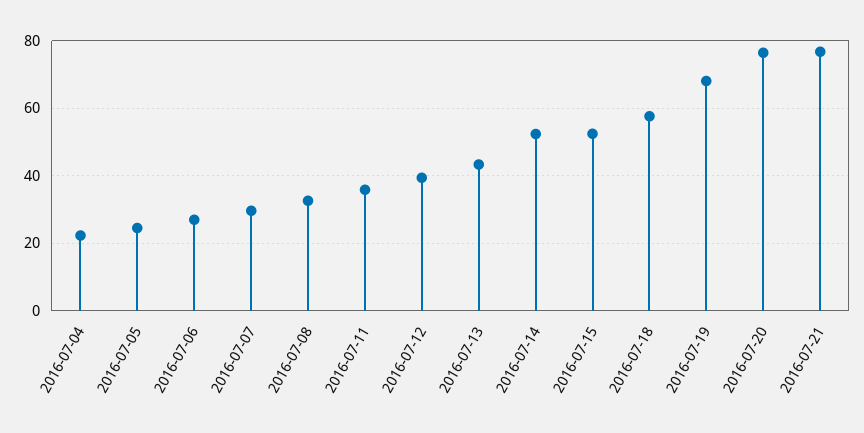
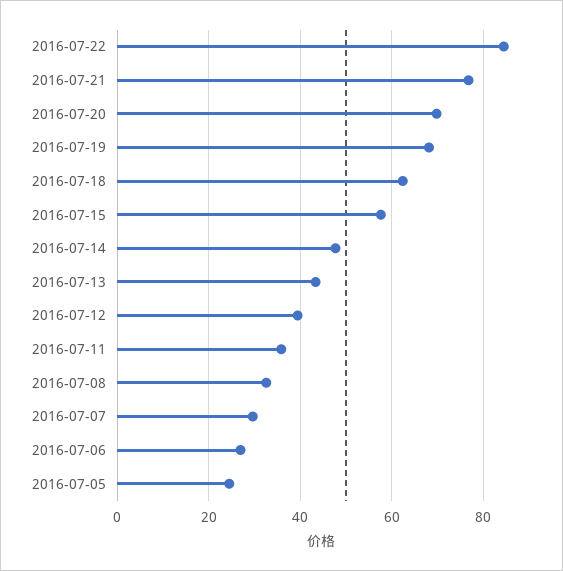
2016-07-04: 22 -> none
2016-07-14: 52 -> 48
2016-07-15: 52 -> 58
2016-07-18: 58 -> 62
2016-07-20: 76 -> 70
2016-07-22: none -> 84

